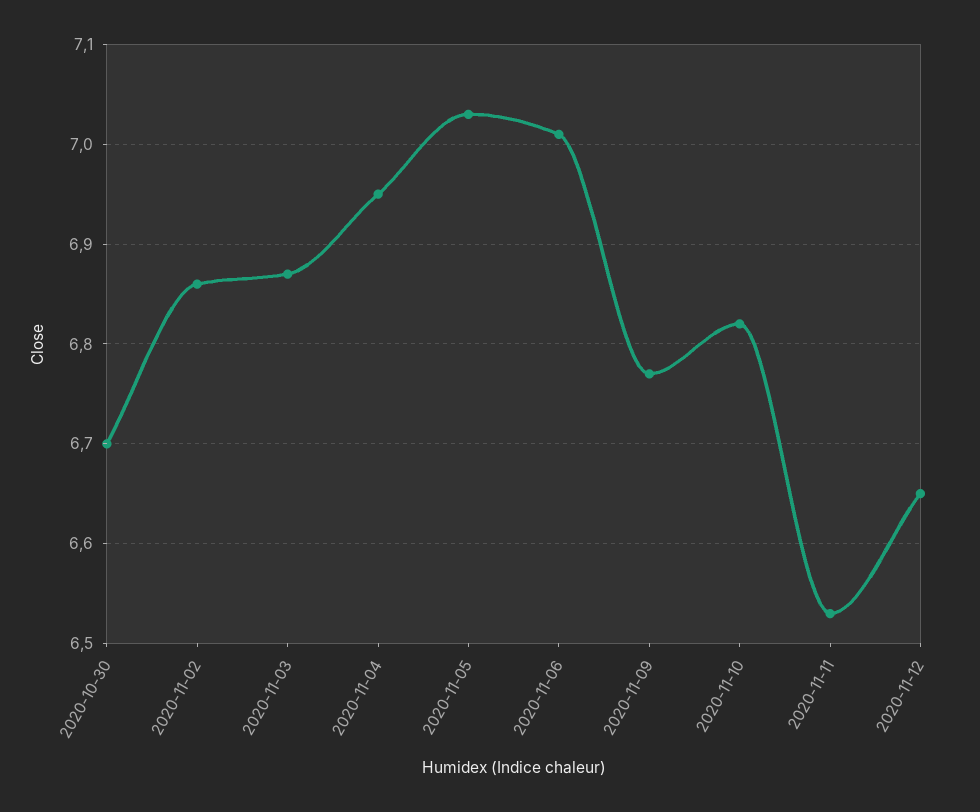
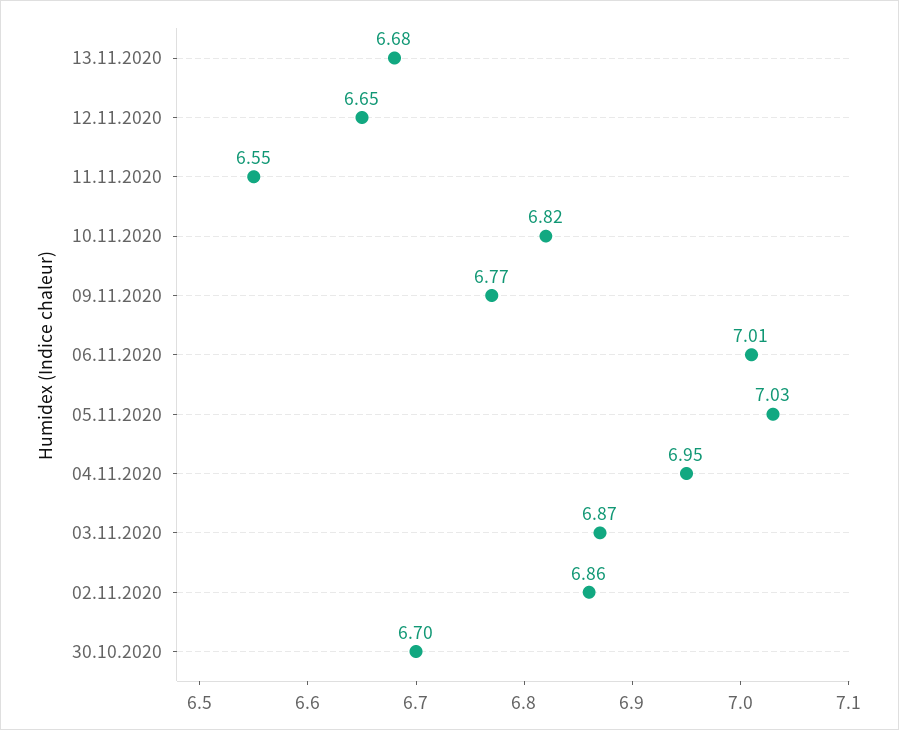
2020-11-11: 6.53 -> 6.55
13.11.2020: none -> 6.68

